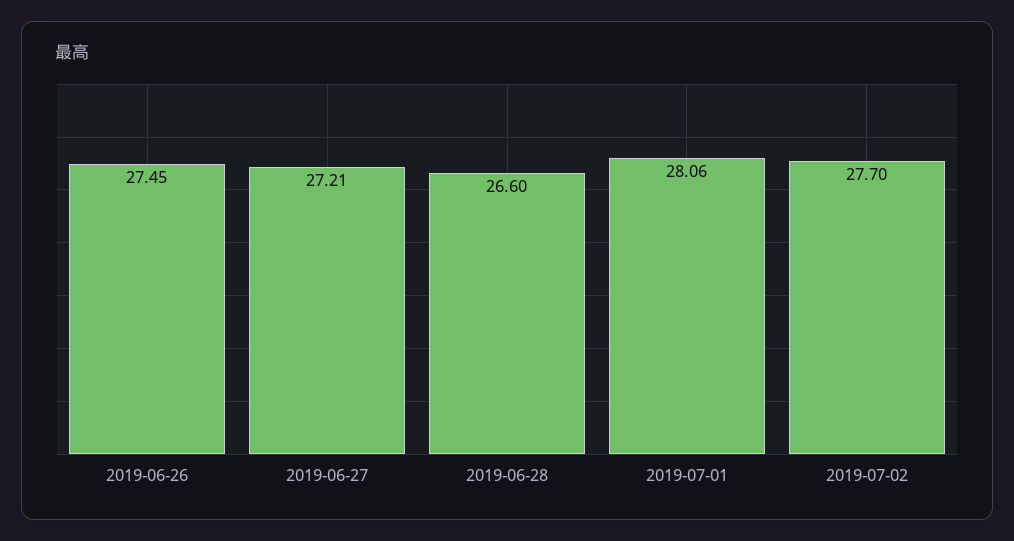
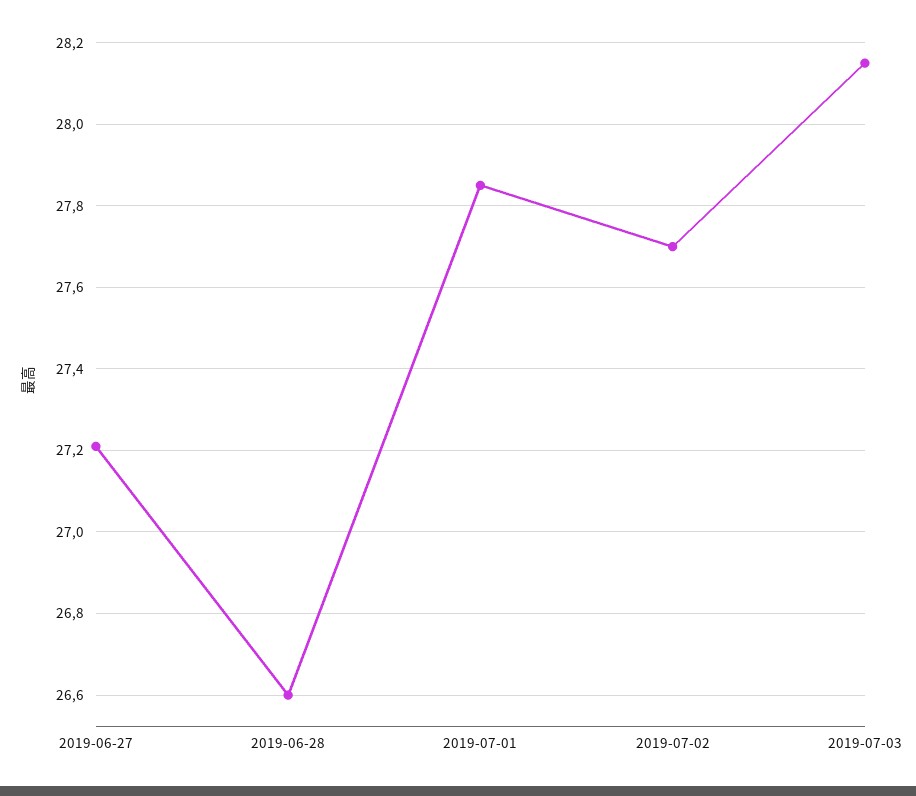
2019-06-26: 27.45 -> none
2019-07-01: 28.06 -> 27.85
2019-07-03: none -> 28.15

